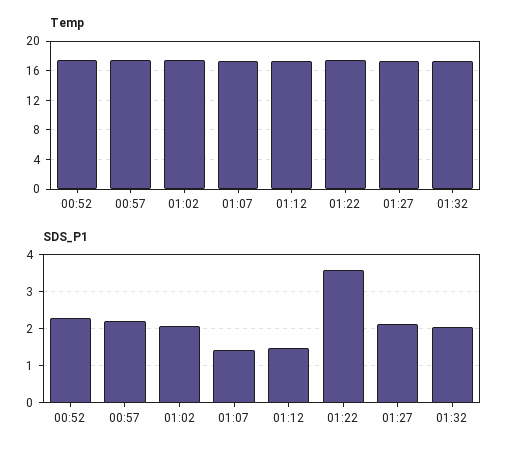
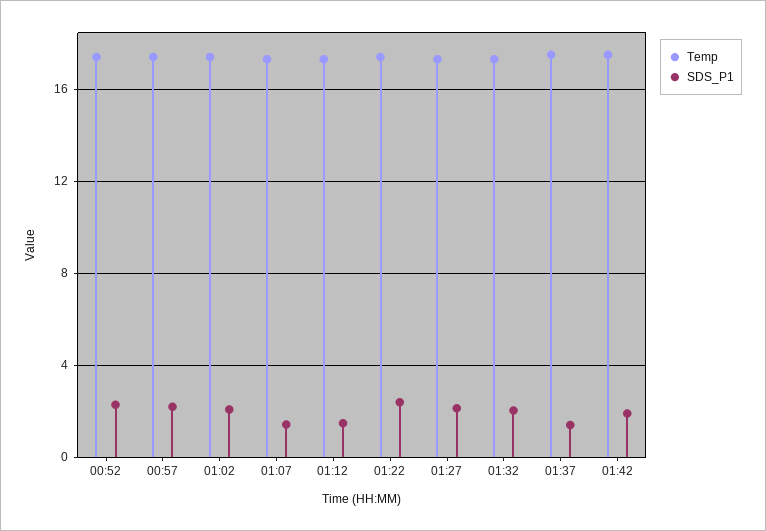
SDS_P1, 01:22: 3.6 -> 2.5
Temp, 01:37: none -> 17.5
SDS_P1, 01:37: none -> 1.5
Temp, 01:42: none -> 17.5
SDS_P1, 01:42: none -> 2

